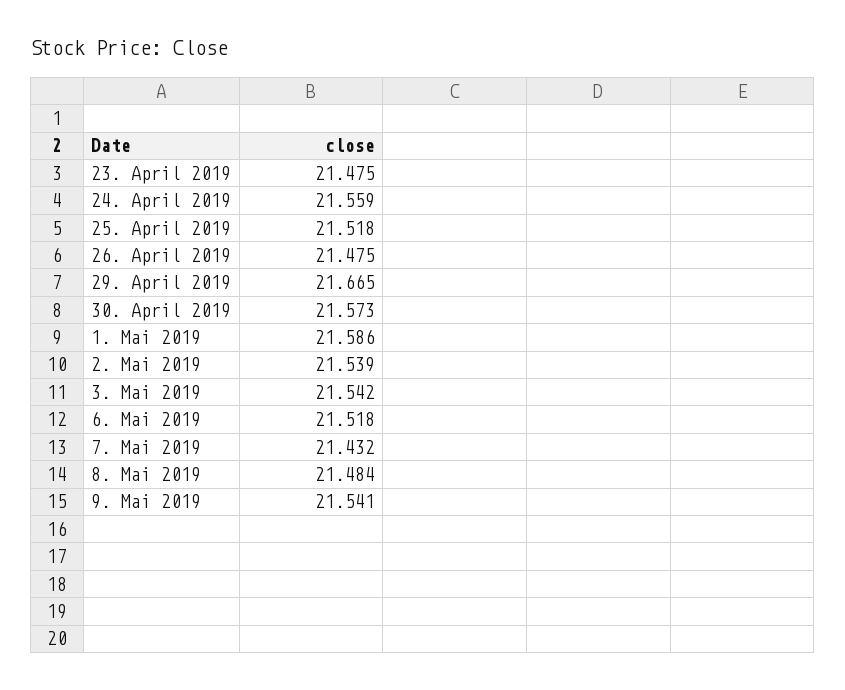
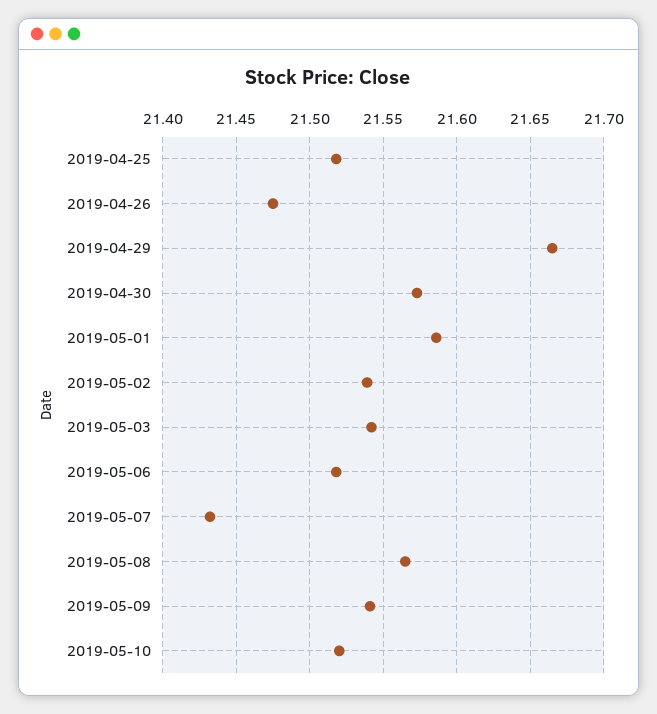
23. April 2019: 21.475 -> none
24. April 2019: 21.559 -> none
8. Mai 2019: 21.484 -> 21.565
2019-05-10: none -> 21.52

